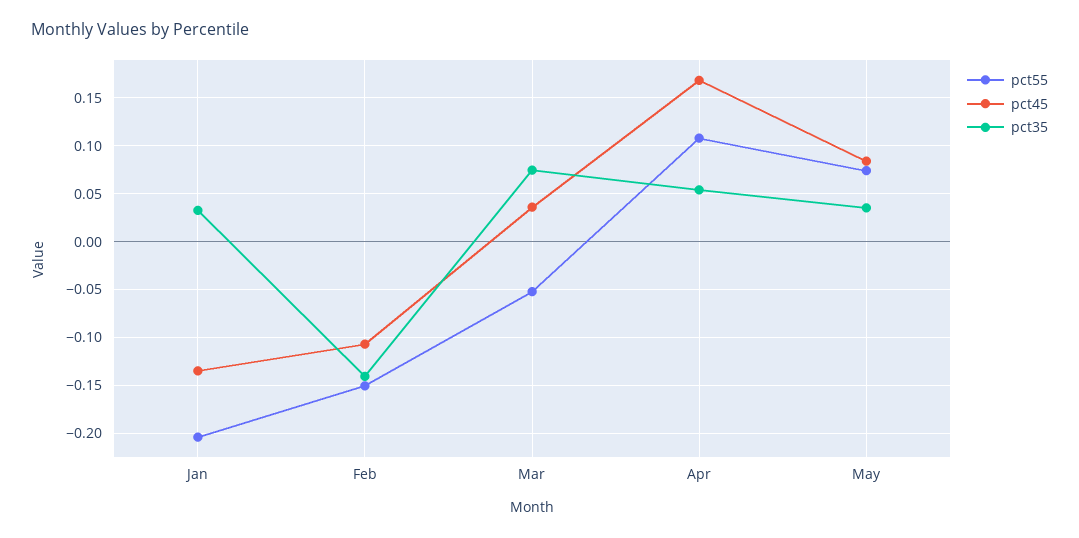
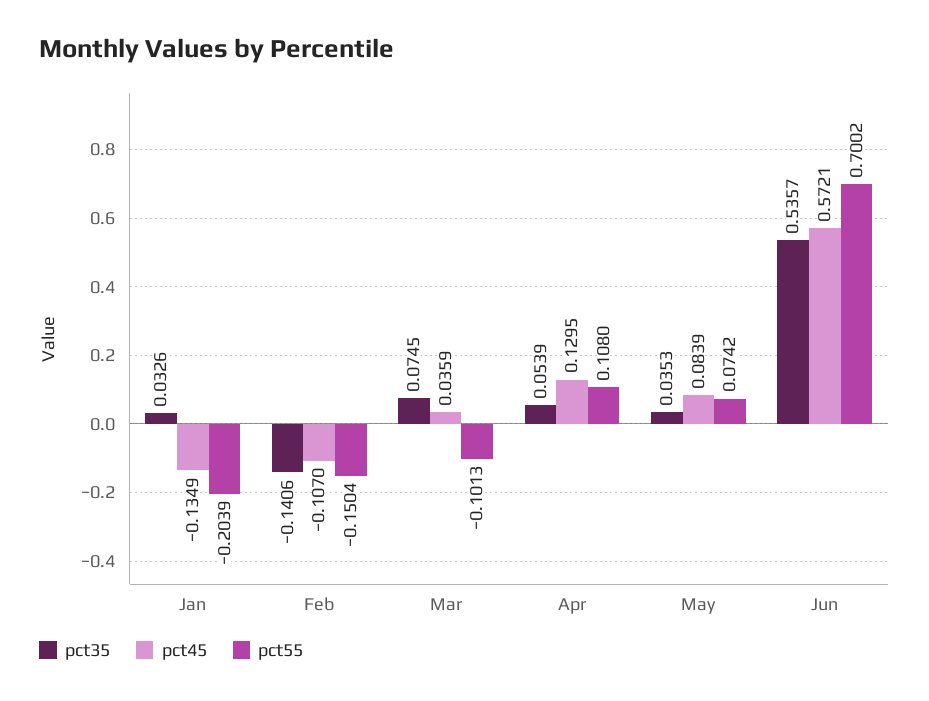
pct55, Mar: -0.05 -> -0.1013
pct45, Apr: 0.17 -> 0.1295
pct35, Jun: none -> 0.5357
pct45, Jun: none -> 0.5721
pct55, Jun: none -> 0.7002

